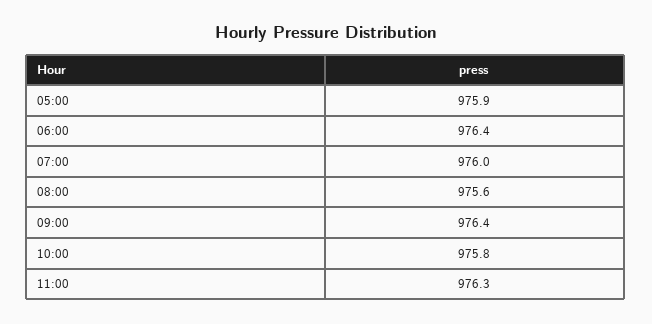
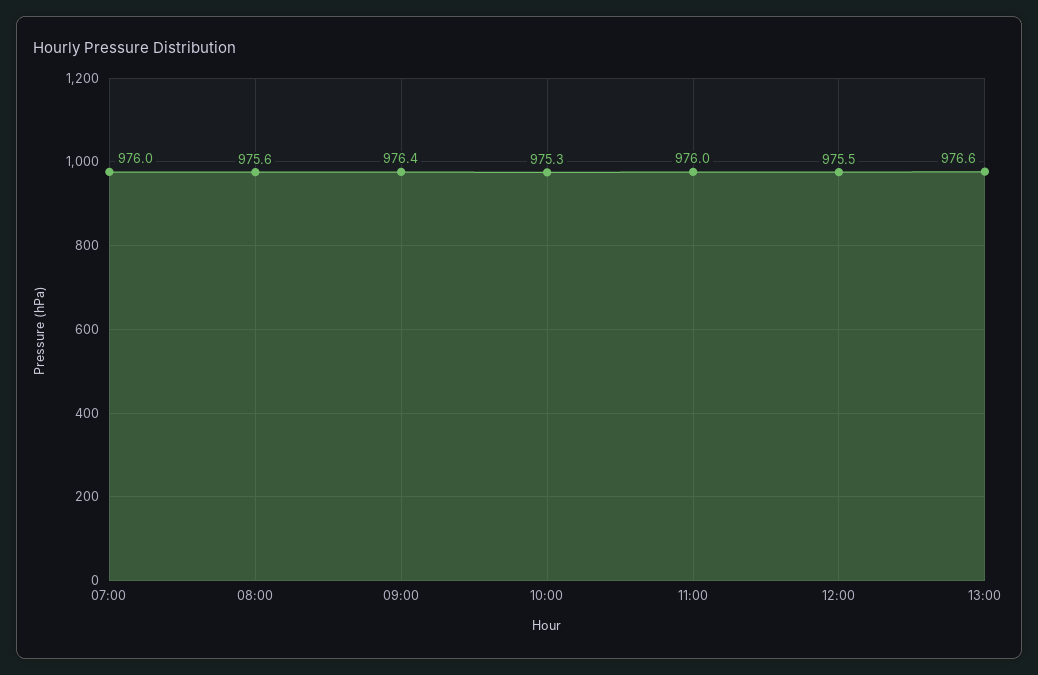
05:00: 975.9 -> none
06:00: 976.4 -> none
10:00: 975.8 -> 975.3
11:00: 976.3 -> 976
12:00: none -> 975.5
13:00: none -> 976.6

